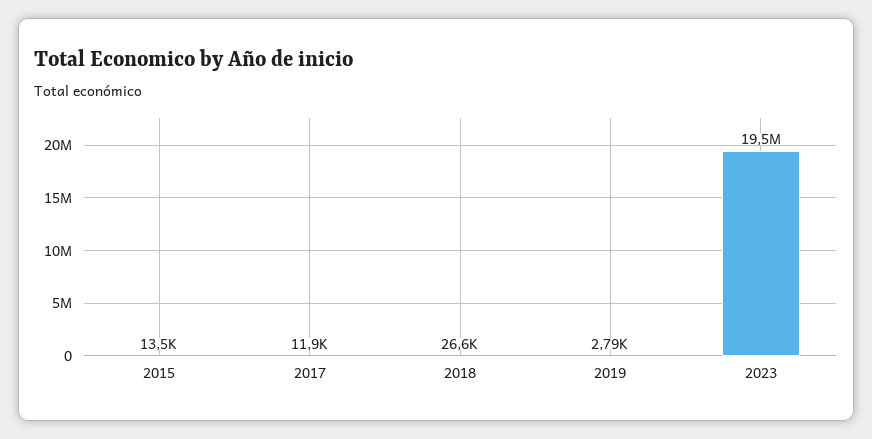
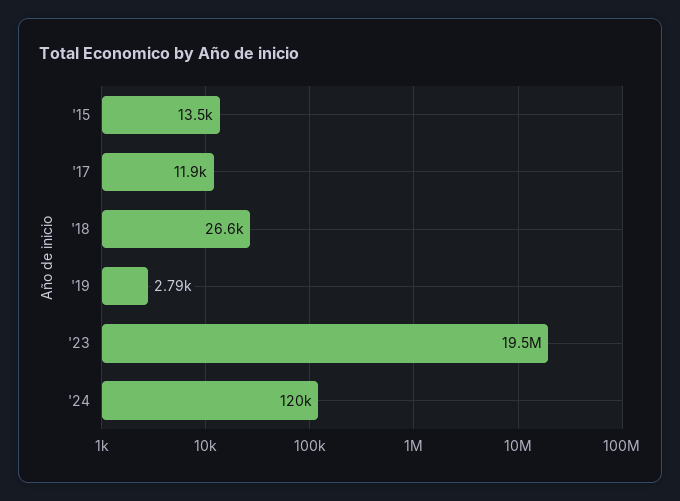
'24: none -> 120000

